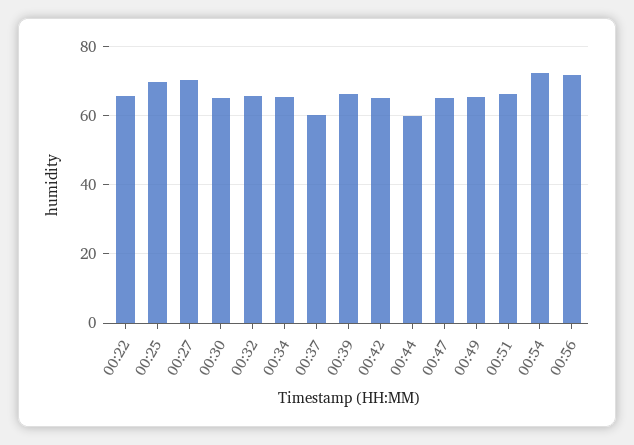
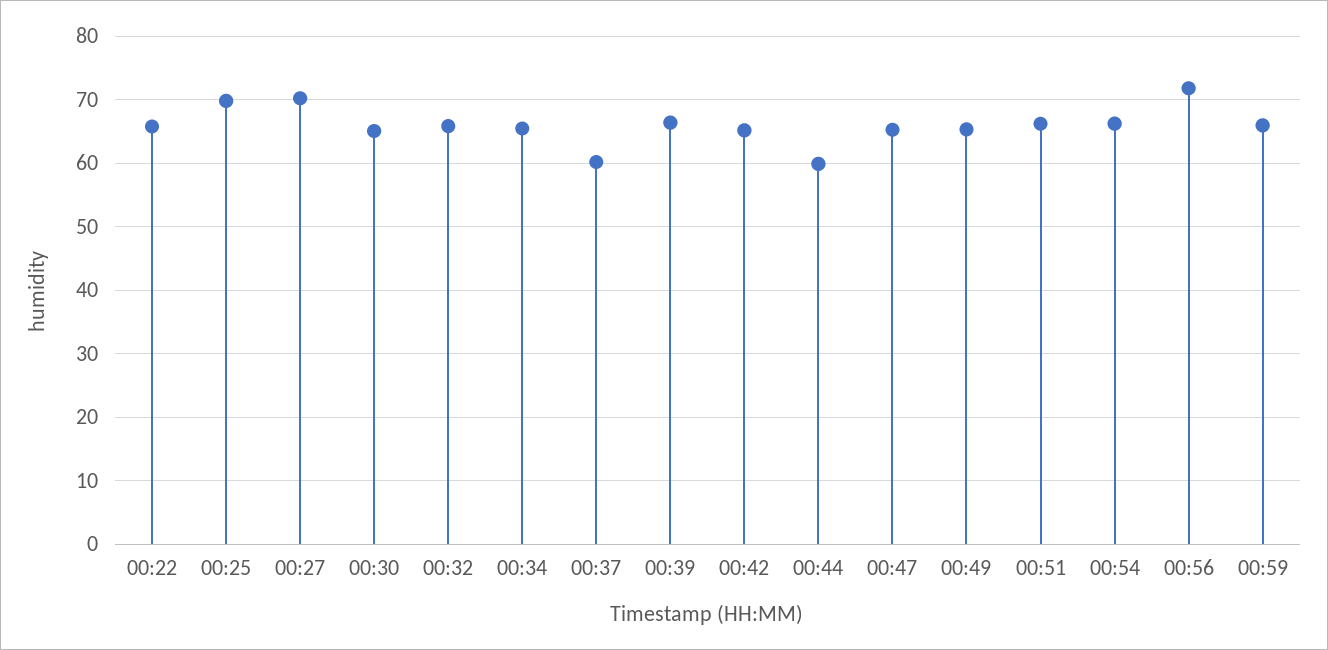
00:54: 72 -> 66
00:59: none -> 66

